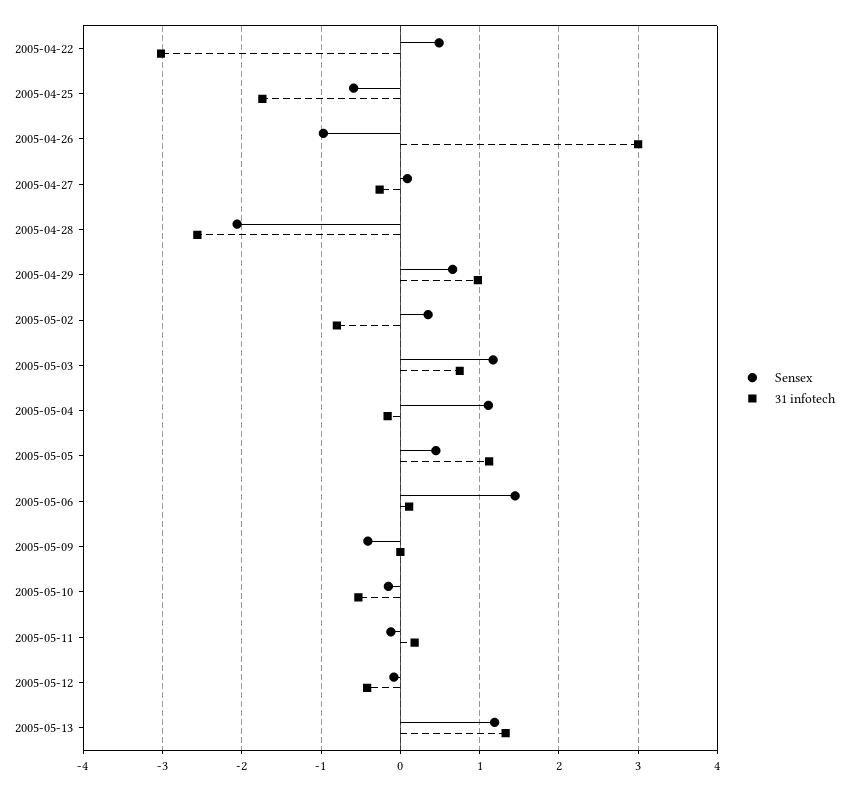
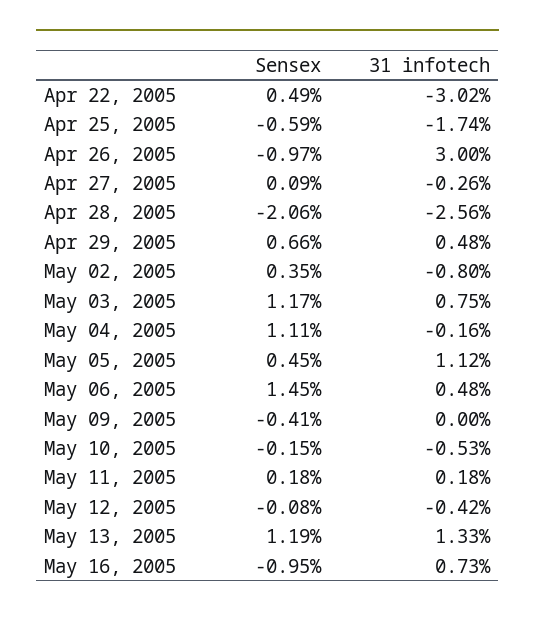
31 infotech, 2005-04-29: 1 -> 0.48
31 infotech, 2005-05-06: 0.1 -> 0.48
Sensex, 2005-05-11: -0.1 -> 0.18
Sensex, May 16, 2005: none -> -0.95
31 infotech, May 16, 2005: none -> 0.73

